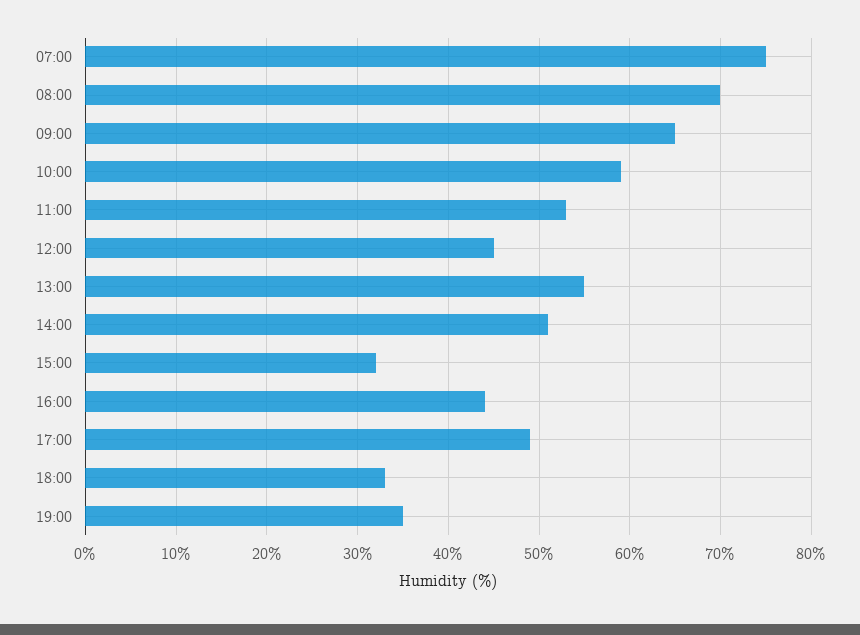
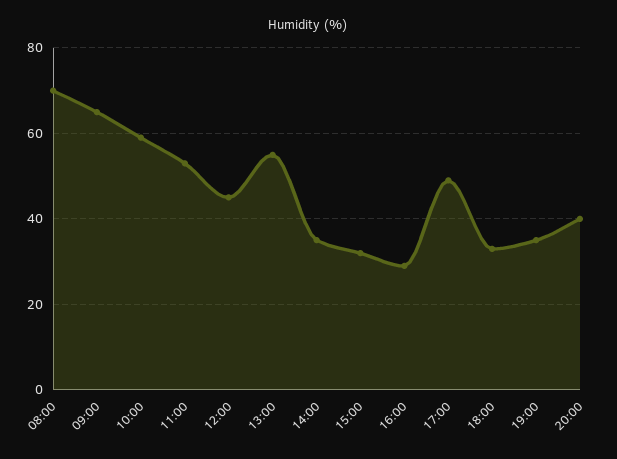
07:00: 75 -> none
14:00: 51 -> 35
16:00: 44 -> 30
20:00: none -> 40

